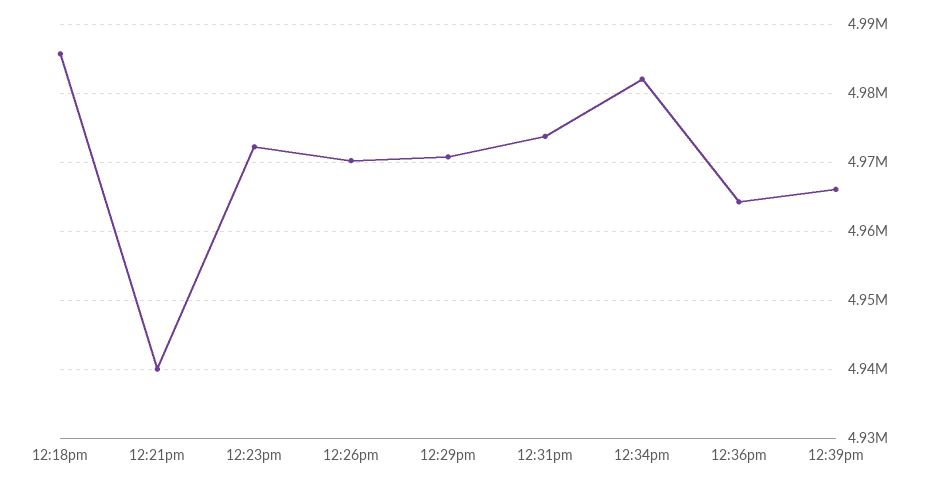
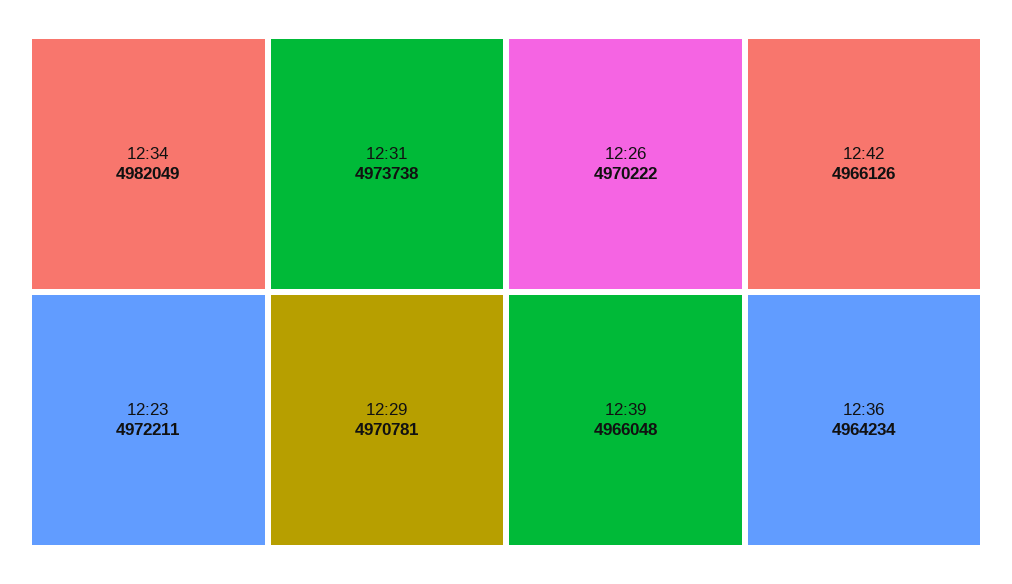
12:18pm: 4986000 -> none
12:21pm: 4940000 -> none
12:42: none -> 4966126

